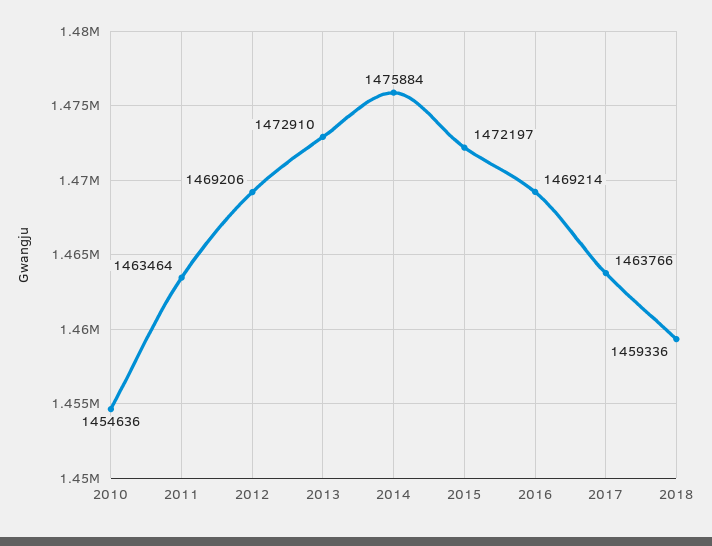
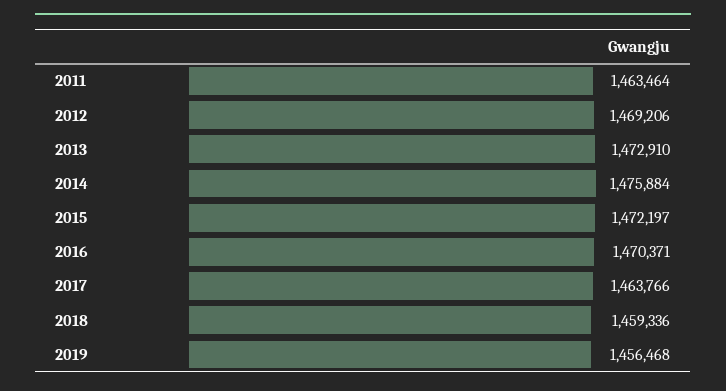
2010: 1454636 -> none
2016: 1469214 -> 1470371
2019: none -> 1456468

